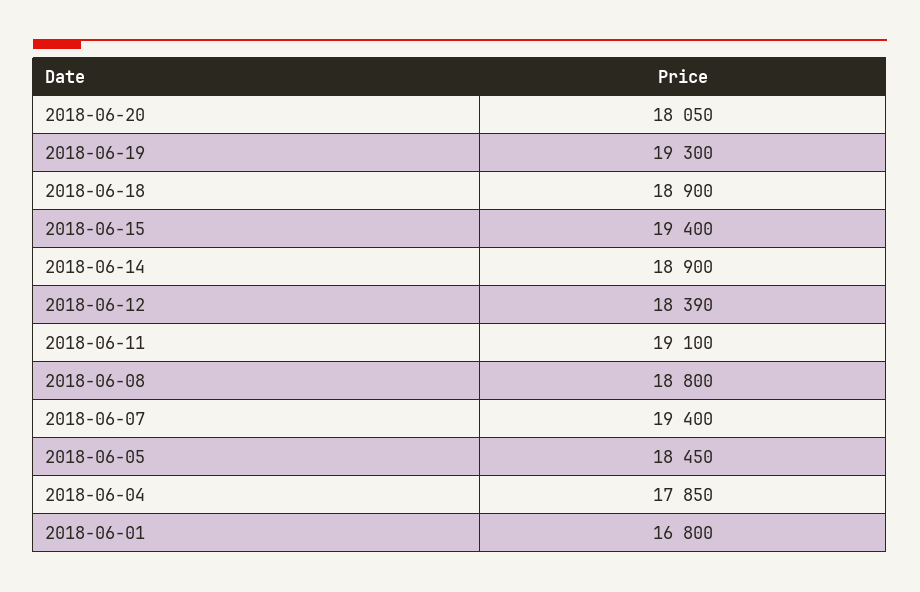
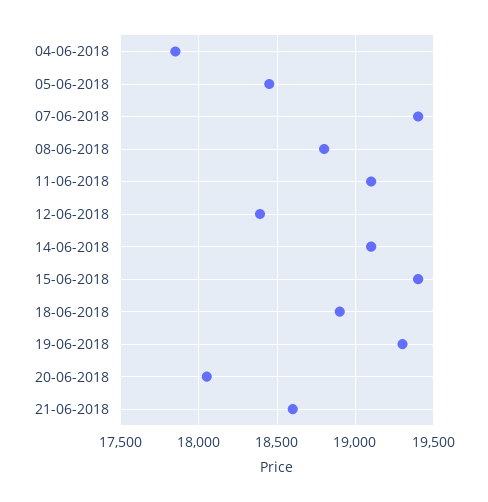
2018-06-14: 18900 -> 19100
2018-06-01: 16800 -> none
21-06-2018: none -> 18600

